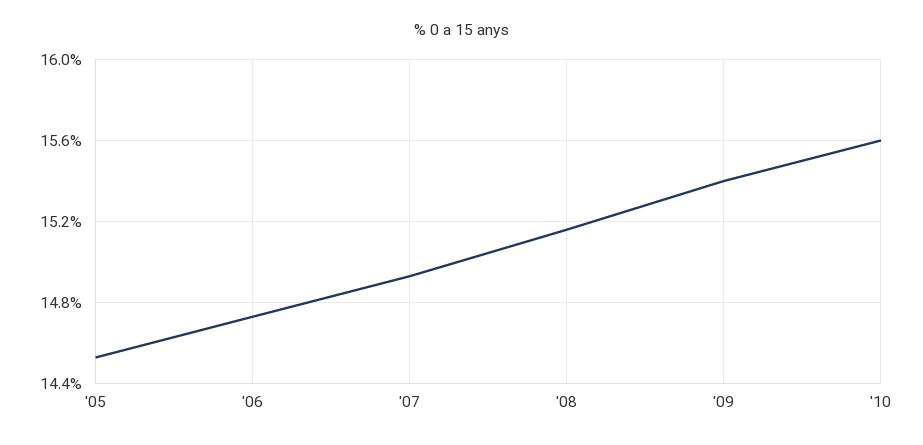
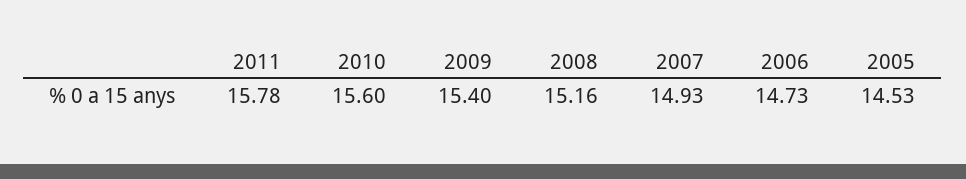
2011: none -> 15.78

